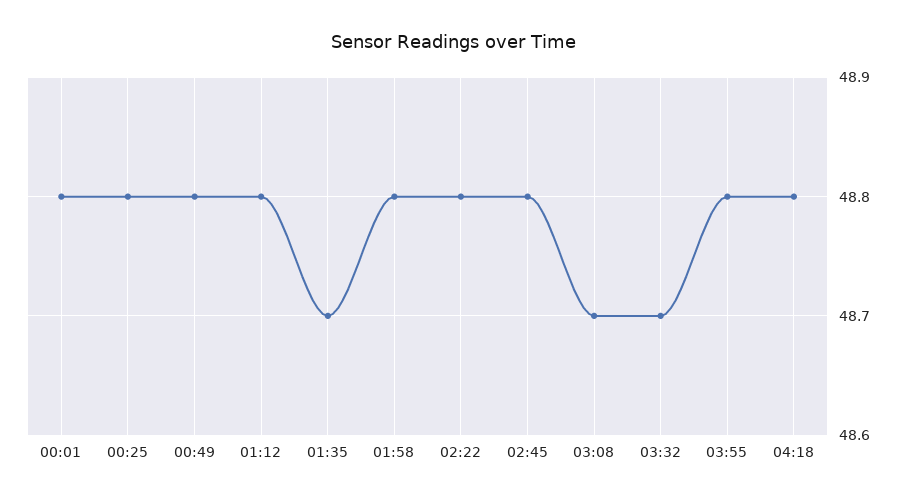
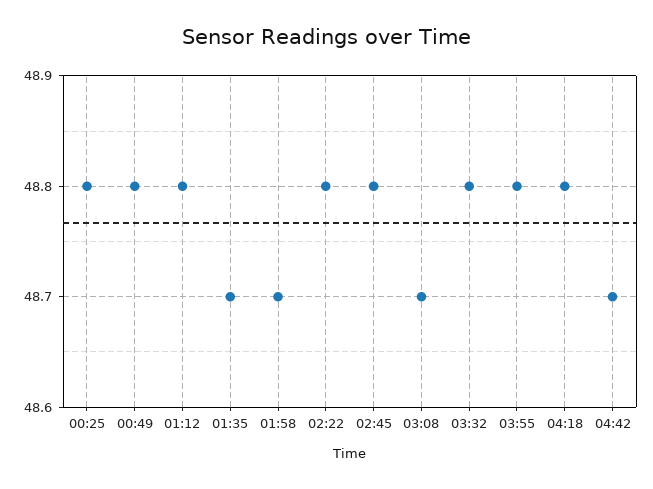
00:01: 48.8 -> none
01:58: 48.8 -> 48.7
03:32: 48.7 -> 48.8
04:42: none -> 48.7

